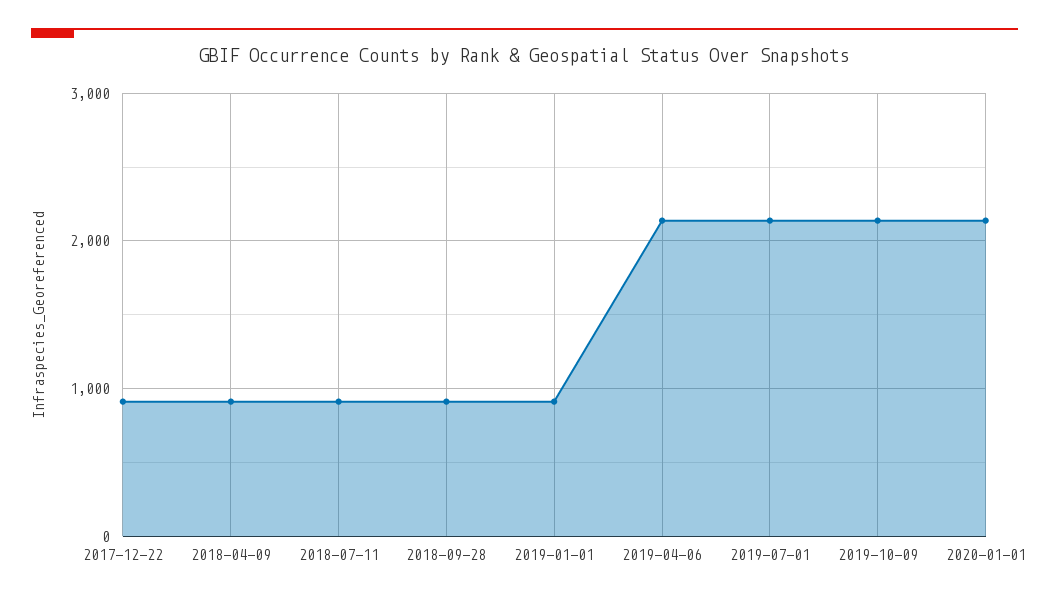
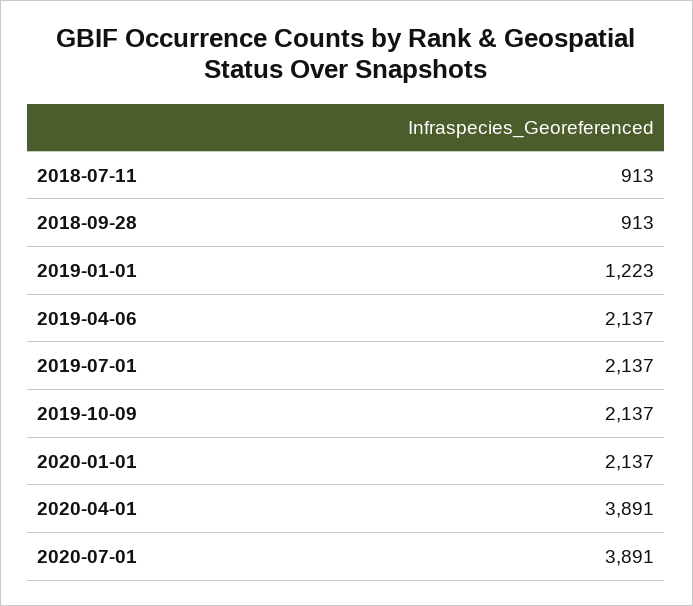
2017-12-22: 900 -> none
2018-04-09: 900 -> none
2019-01-01: 900 -> 1223
2020-04-01: none -> 3891
2020-07-01: none -> 3891

